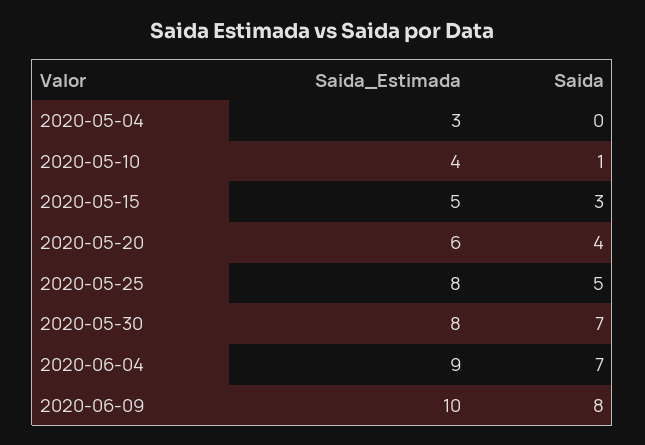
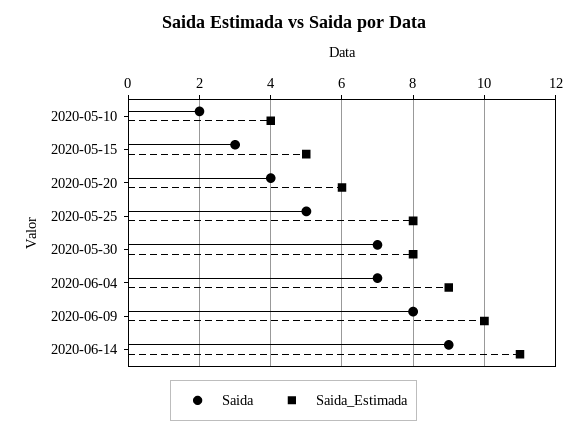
Saida_Estimada, 2020-05-04: 3 -> none
Saida, 2020-05-04: 0 -> none
Saida, 2020-05-10: 1 -> 2
Saida, 2020-06-14: none -> 9
Saida_Estimada, 2020-06-14: none -> 11

